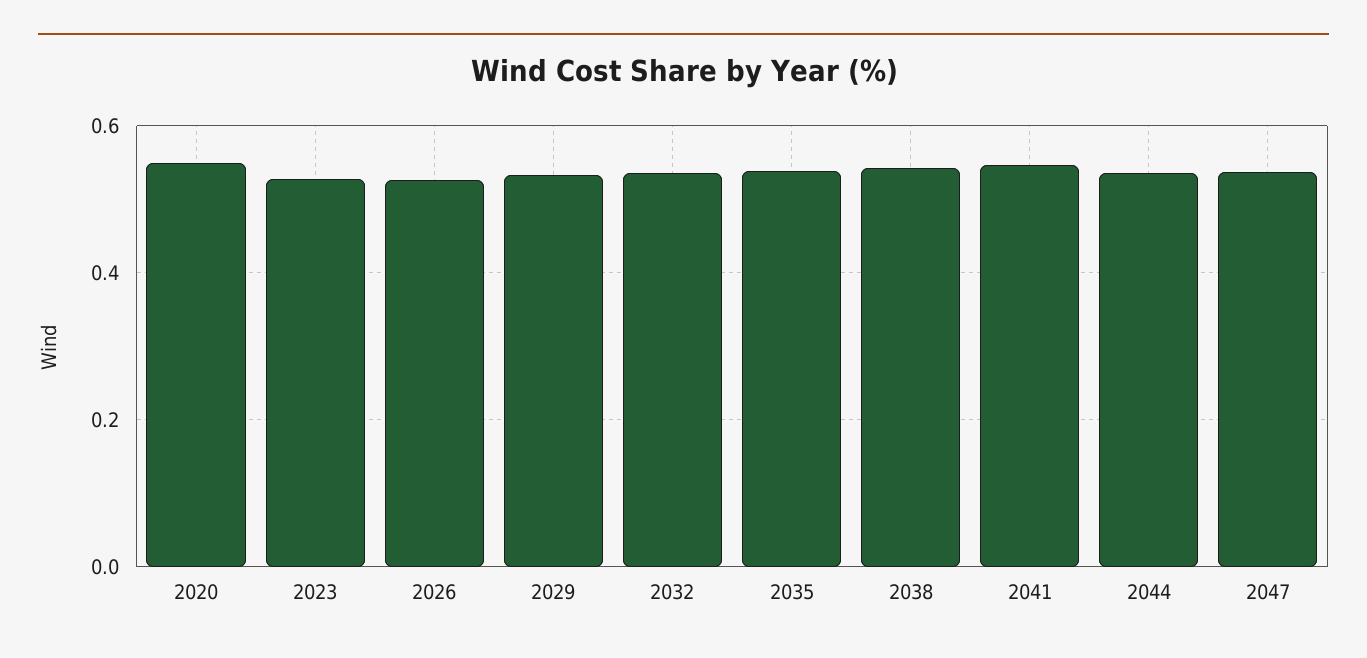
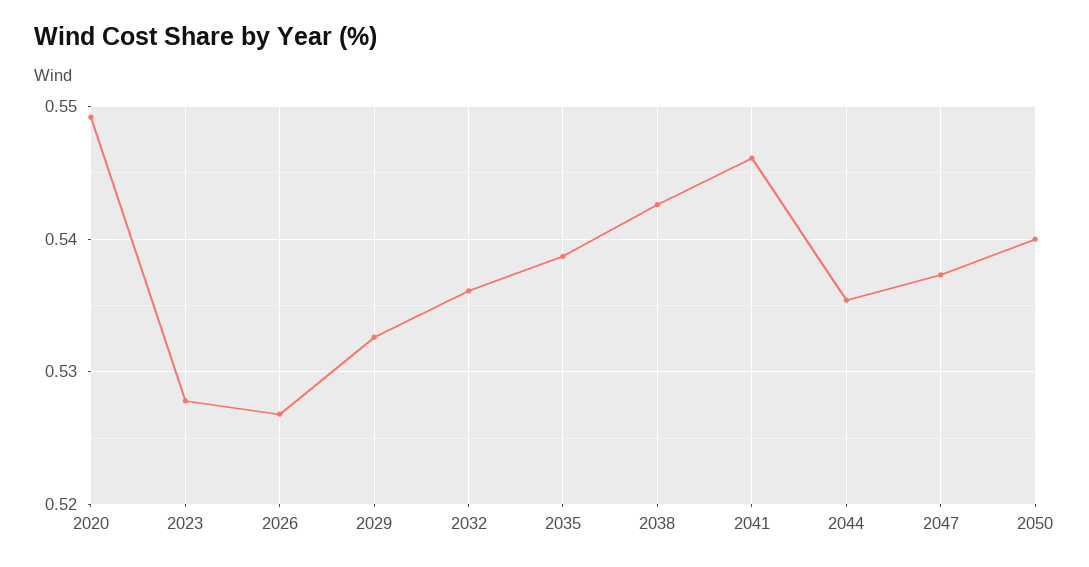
2050: none -> 0.54

